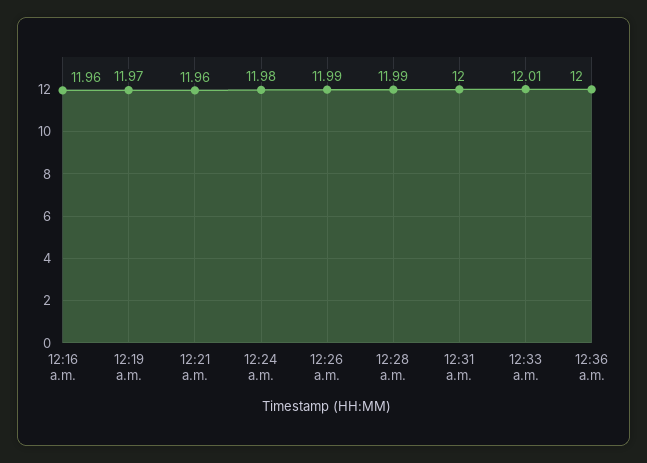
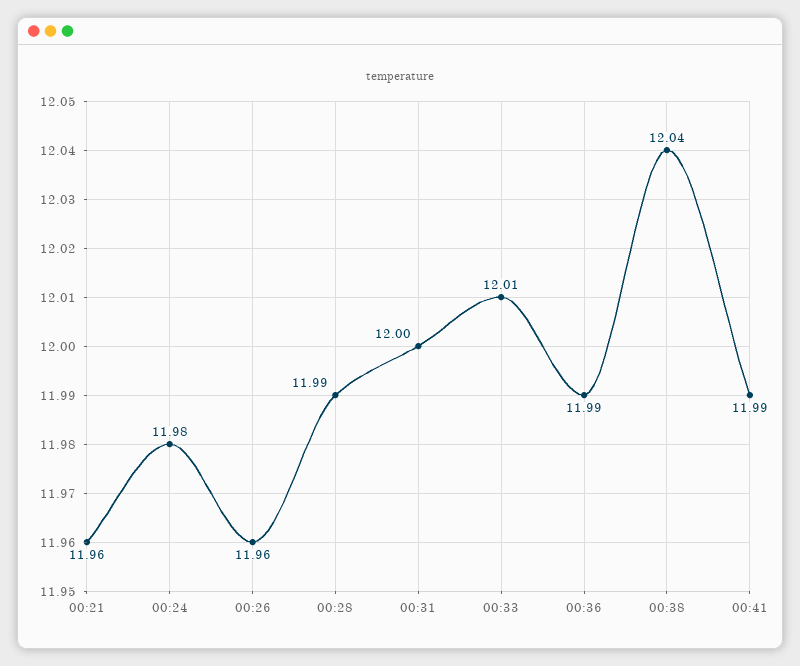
12:16 a.m.: 11.96 -> none
12:19 a.m.: 11.97 -> none
12:26 a.m.: 11.99 -> 11.96
12:36 a.m.: 12 -> 11.99
00:38: none -> 12.04
00:41: none -> 11.99

